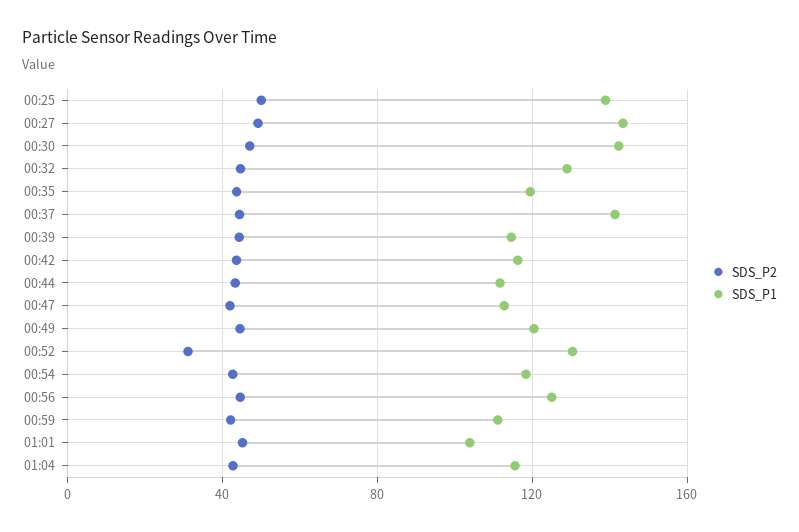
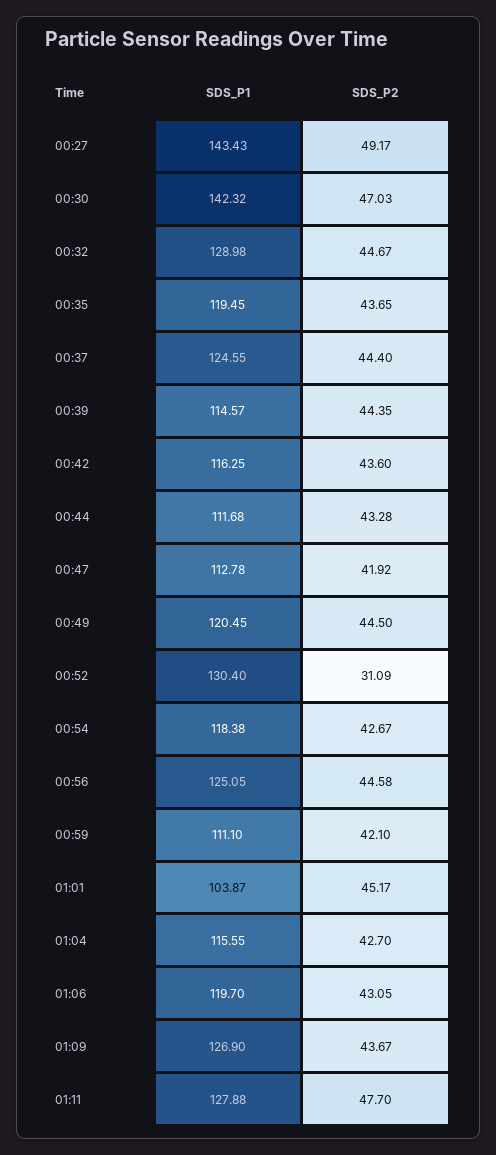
SDS_P2, 00:25: 50 -> none
SDS_P1, 00:25: 140 -> none
SDS_P1, 00:37: 140 -> 124.55
SDS_P1, 01:06: none -> 119.7
SDS_P2, 01:06: none -> 43.05
SDS_P1, 01:09: none -> 126.9
SDS_P2, 01:09: none -> 43.67
SDS_P1, 01:11: none -> 127.88
SDS_P2, 01:11: none -> 47.7

